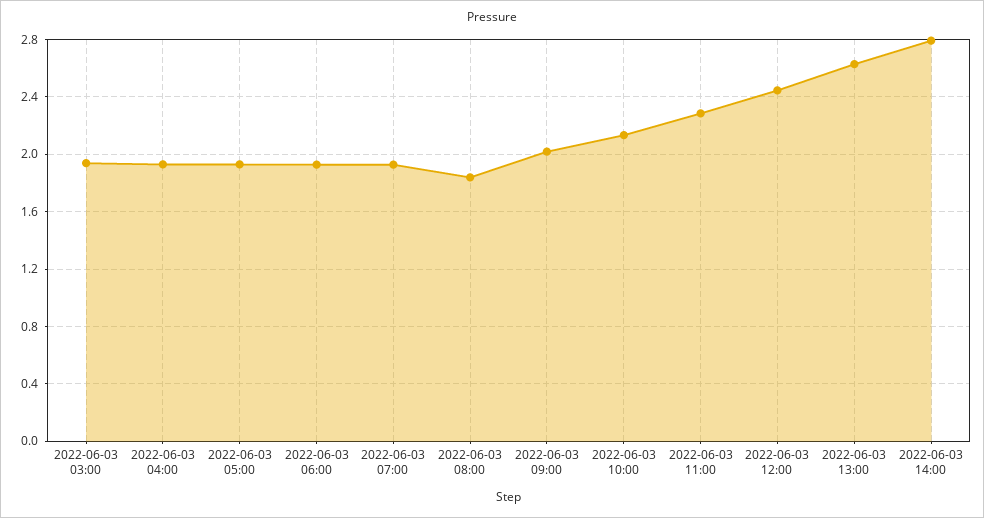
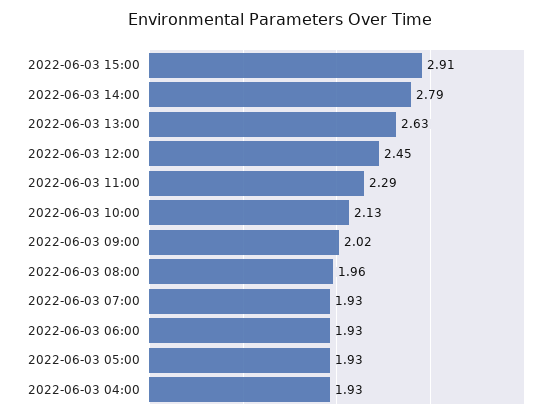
2022-06-03 03:00: 1.95 -> none
2022-06-03 08:00: 1.85 -> 1.96
2022-06-03 15:00: none -> 2.91

